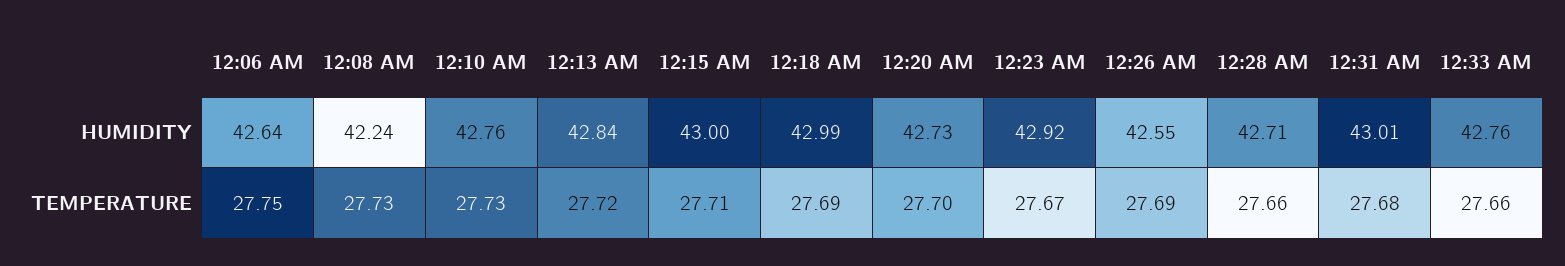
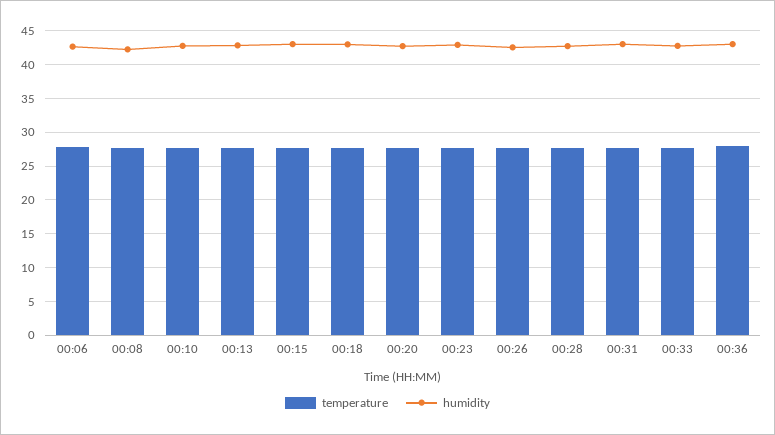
TEMPERATURE, 00:36: none -> 28
HUMIDITY, 00:36: none -> 43

